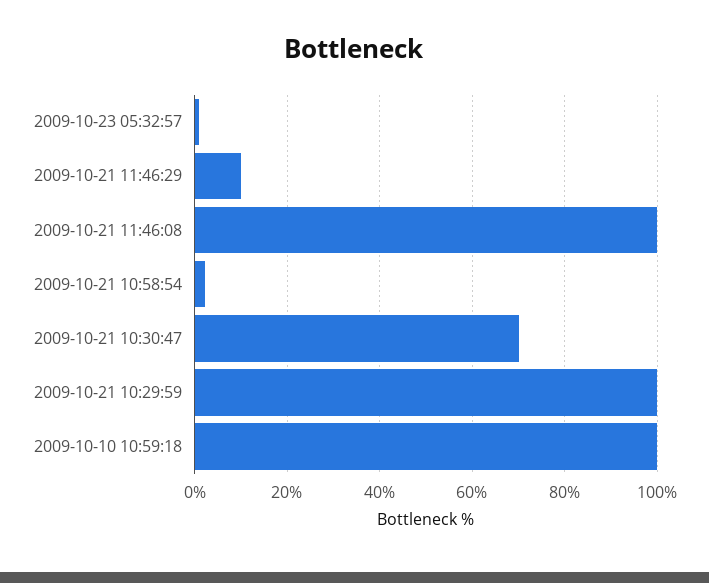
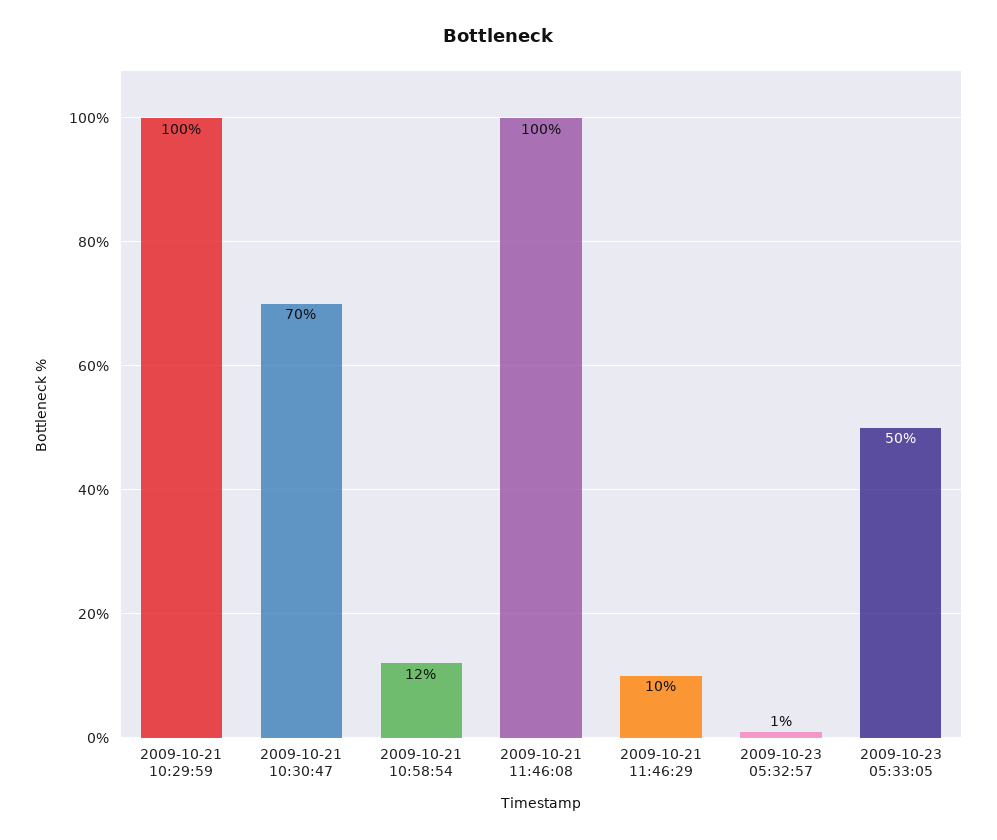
2009-10-21 10:58:54: 2 -> 12
2009-10-10 10:59:18: 100 -> none
2009-10-23 05:33:05: none -> 50

